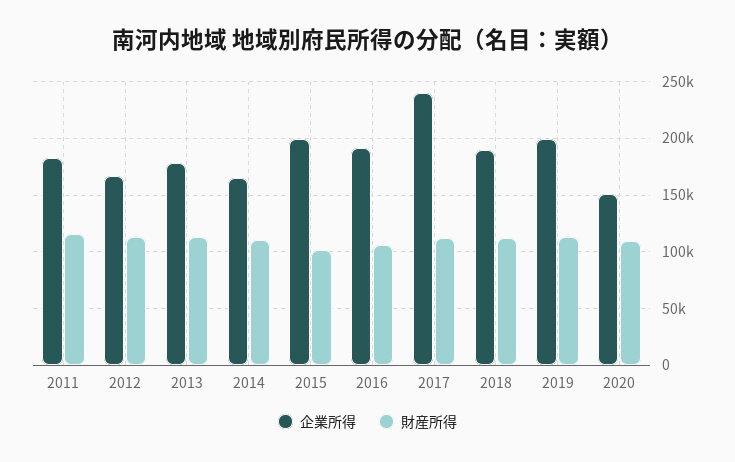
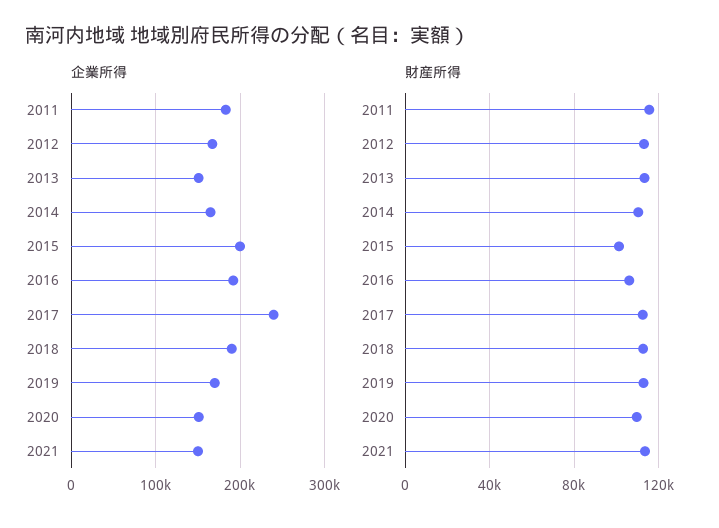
企業所得, 2013: 180000 -> 150000
企業所得, 2019: 200000 -> 170000
企業所得, 2021: none -> 150000
財産所得, 2021: none -> 115000

